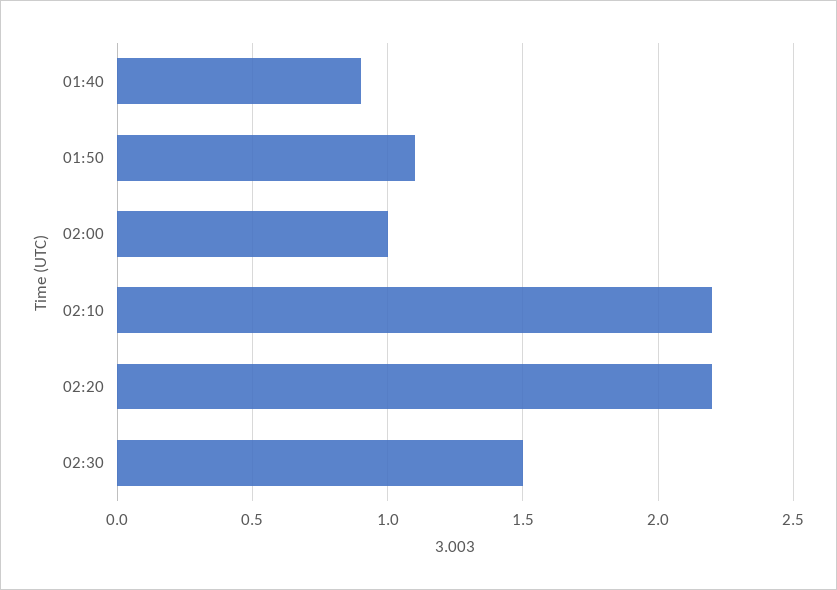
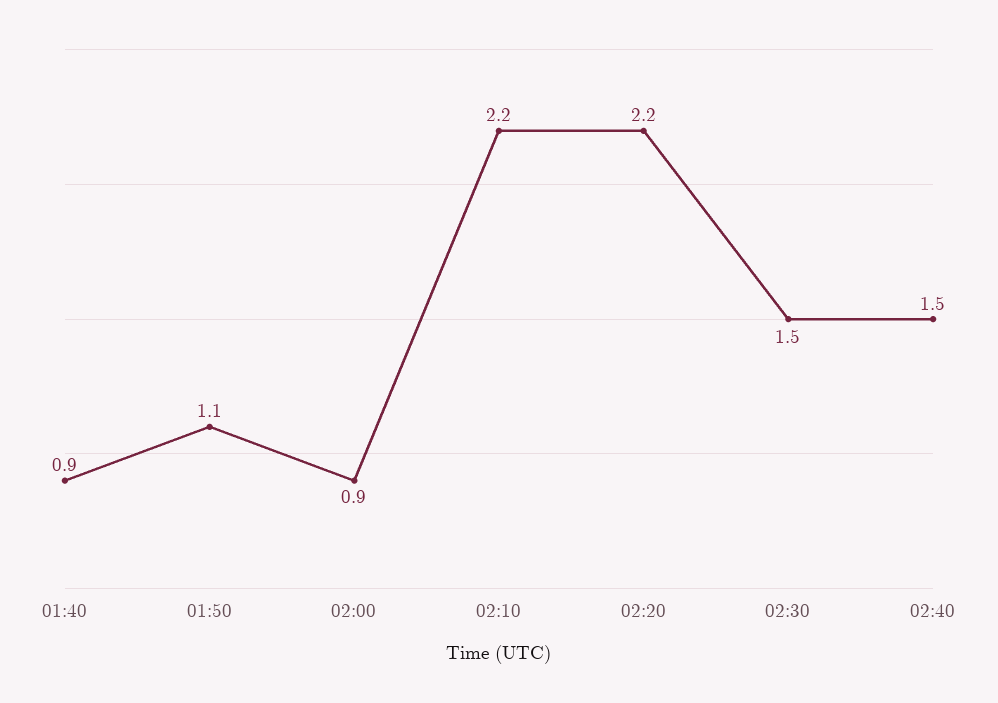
02:00: 1 -> 0.9
02:40: none -> 1.5

